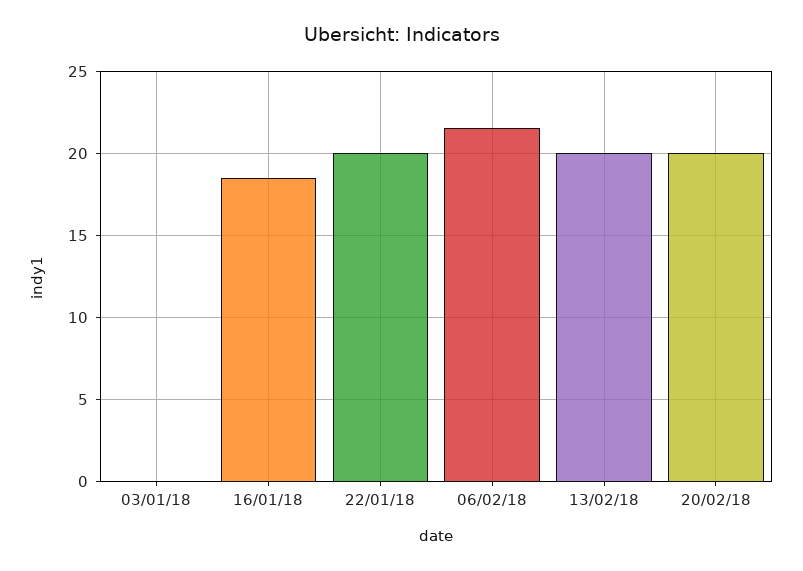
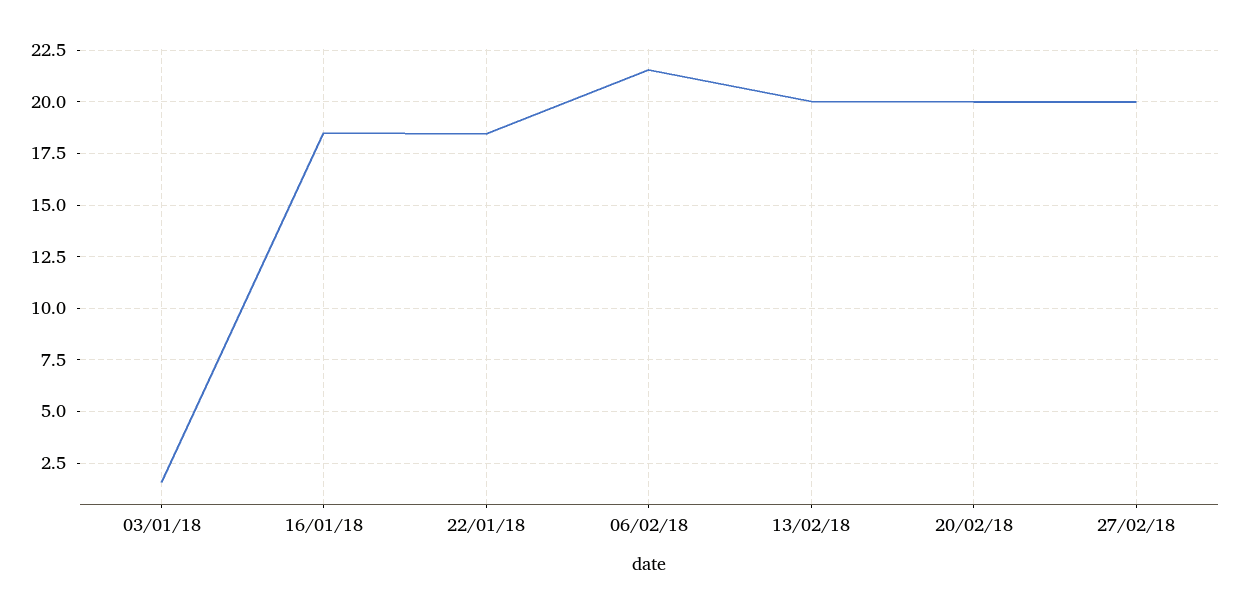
03/01/18: 0 -> 1.5
22/01/18: 20 -> 18.5
27/02/18: none -> 20

